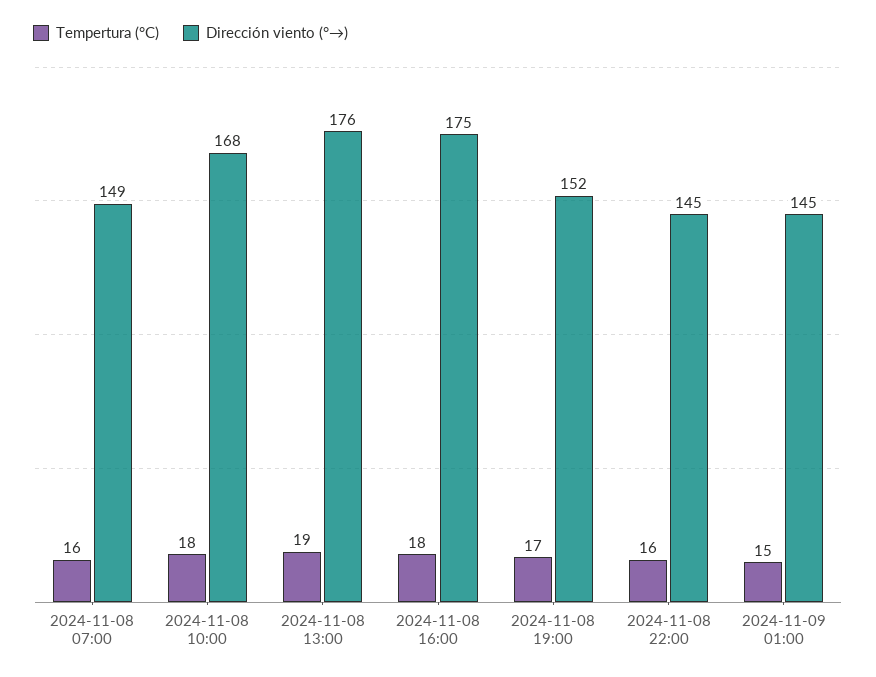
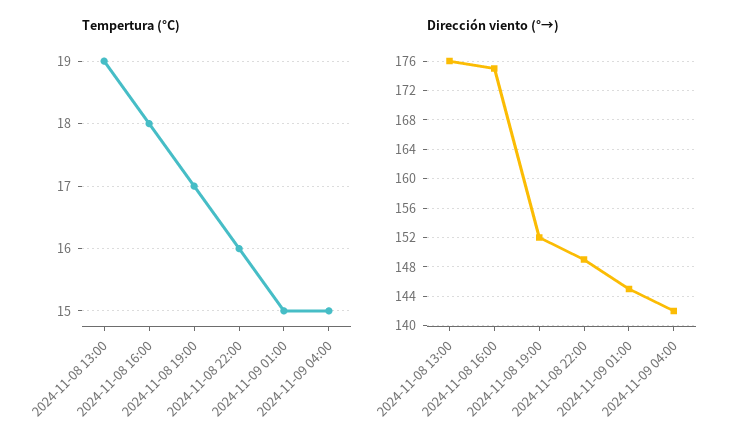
Tempertura (°C), 2024-11-08 07:00: 16 -> none
Dirección viento (°→), 2024-11-08 07:00: 149 -> none
Tempertura (°C), 2024-11-08 10:00: 18 -> none
Dirección viento (°→), 2024-11-08 10:00: 168 -> none
Dirección viento (°→), 2024-11-08 22:00: 145 -> 149
Tempertura (°C), 2024-11-09 04:00: none -> 15
Dirección viento (°→), 2024-11-09 04:00: none -> 142

